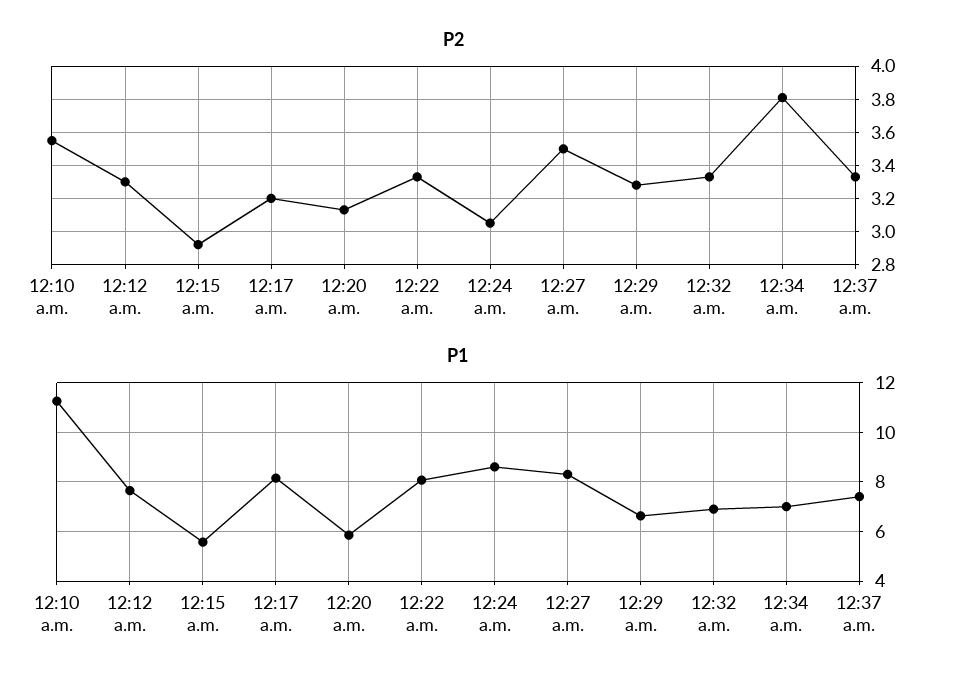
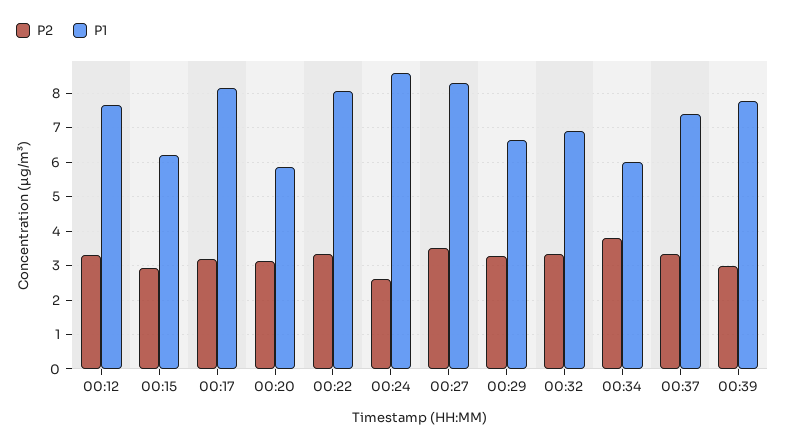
P2, 12:10 a.m.: 3.55 -> none
P2, 12:24 a.m.: 3.05 -> 2.6
P1, 12:10 a.m.: 11.25 -> none
P1, 12:15 a.m.: 5.5 -> 6.2
P1, 12:34 a.m.: 7 -> 6
P2, 00:39: none -> 3
P1, 00:39: none -> 7.8

